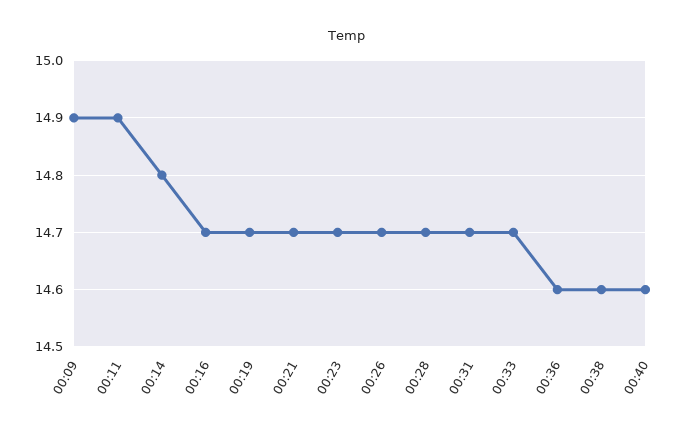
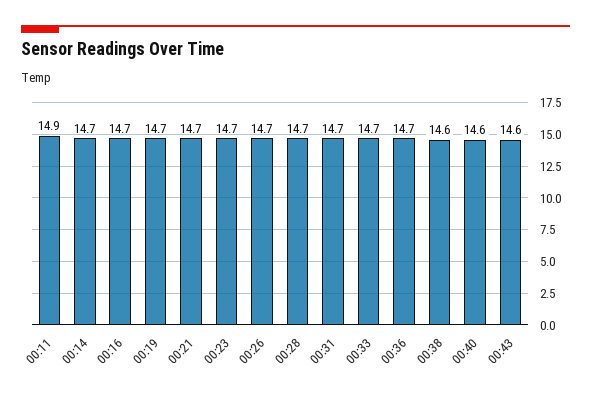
00:09: 14.9 -> none
00:14: 14.8 -> 14.7
00:36: 14.6 -> 14.7
00:43: none -> 14.6

